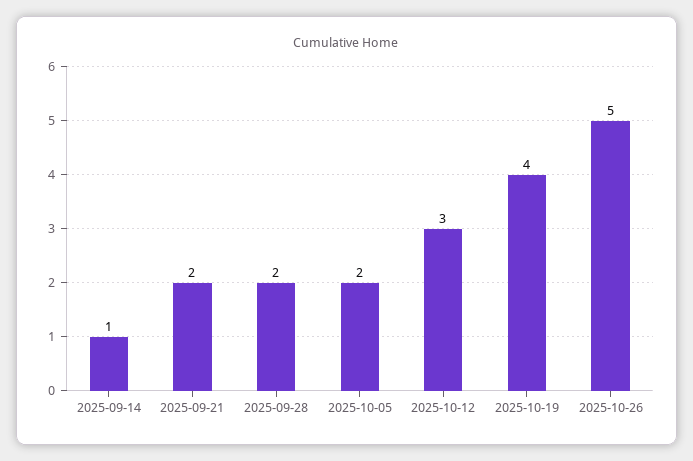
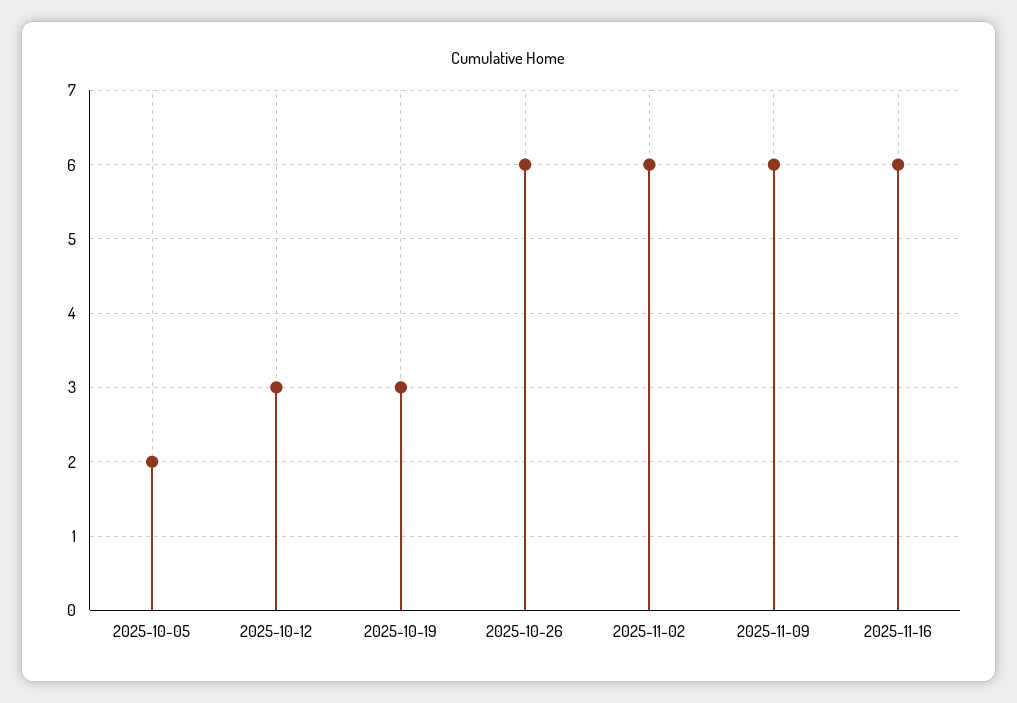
2025-09-14: 1 -> none
2025-09-21: 2 -> none
2025-09-28: 2 -> none
2025-10-19: 4 -> 3
2025-10-26: 5 -> 6
2025-11-02: none -> 6
2025-11-09: none -> 6
2025-11-16: none -> 6

